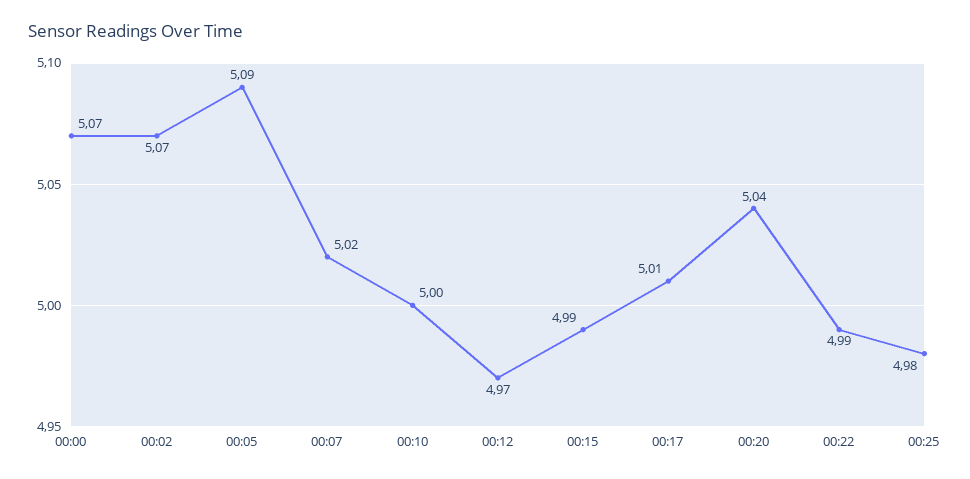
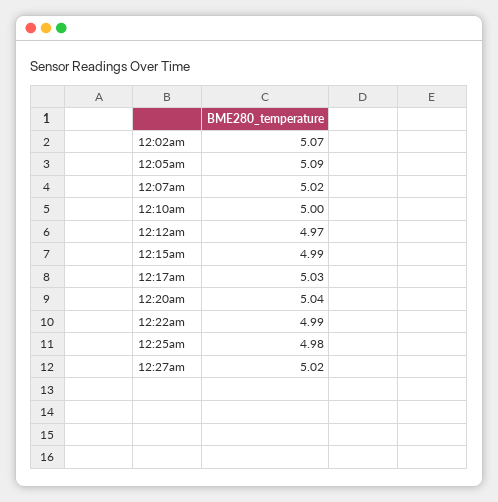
00:00: 5.07 -> none
00:17: 5.01 -> 5.03
12:27am: none -> 5.02

